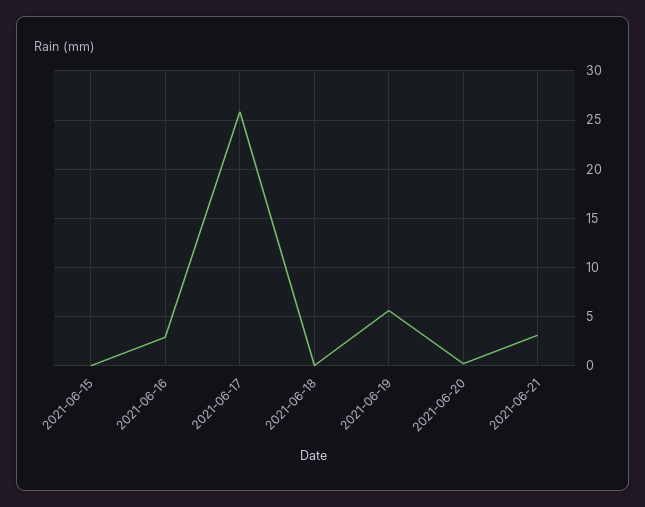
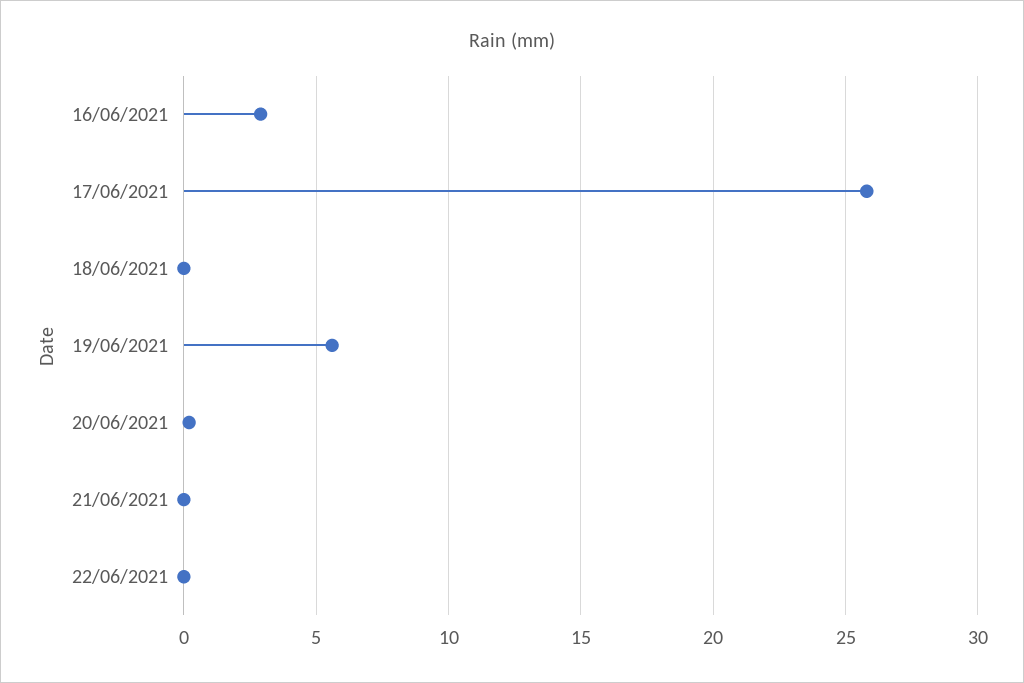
2021-06-15: 0 -> none
2021-06-21: 3 -> 0
22/06/2021: none -> 0

